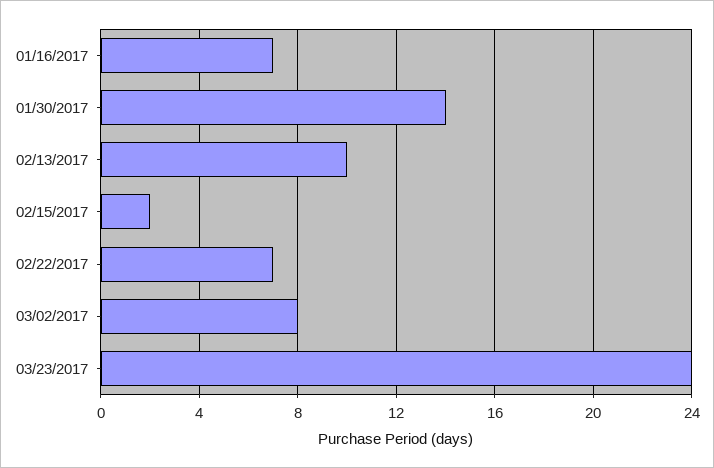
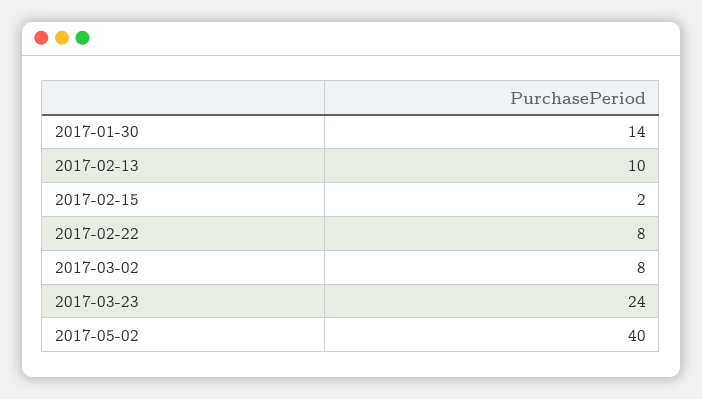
01/16/2017: 7 -> none
02/22/2017: 7 -> 8
2017-05-02: none -> 40

